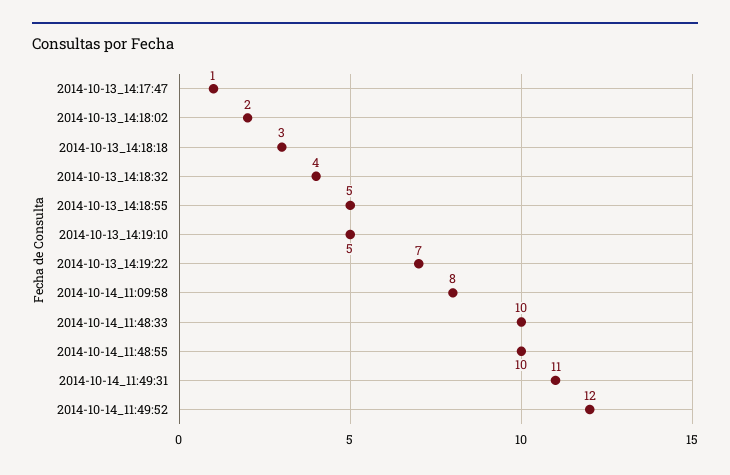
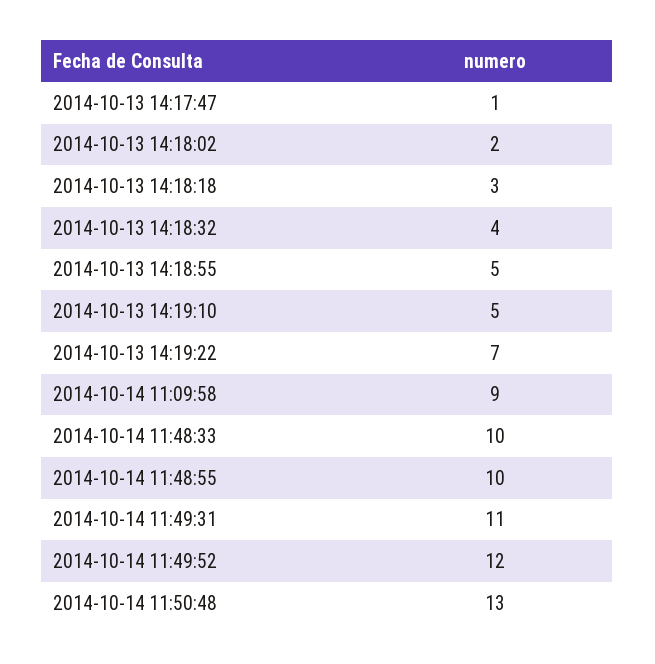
2014-10-14_11:09:58: 8 -> 9
2014-10-14 11:50:48: none -> 13

